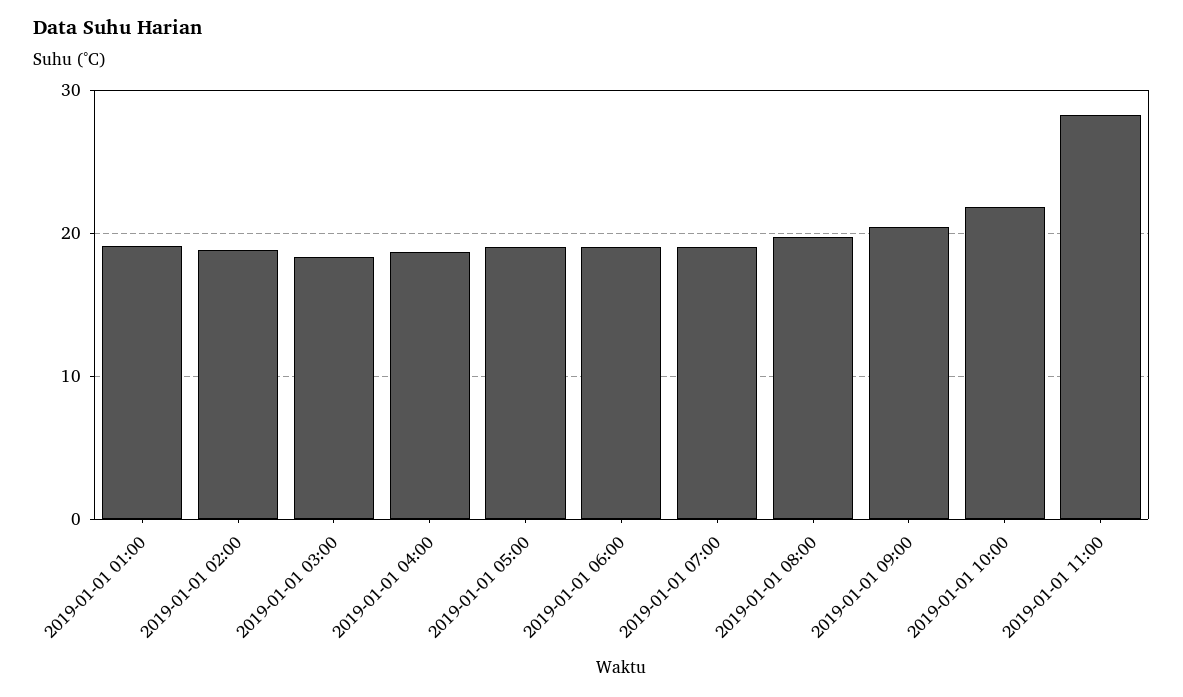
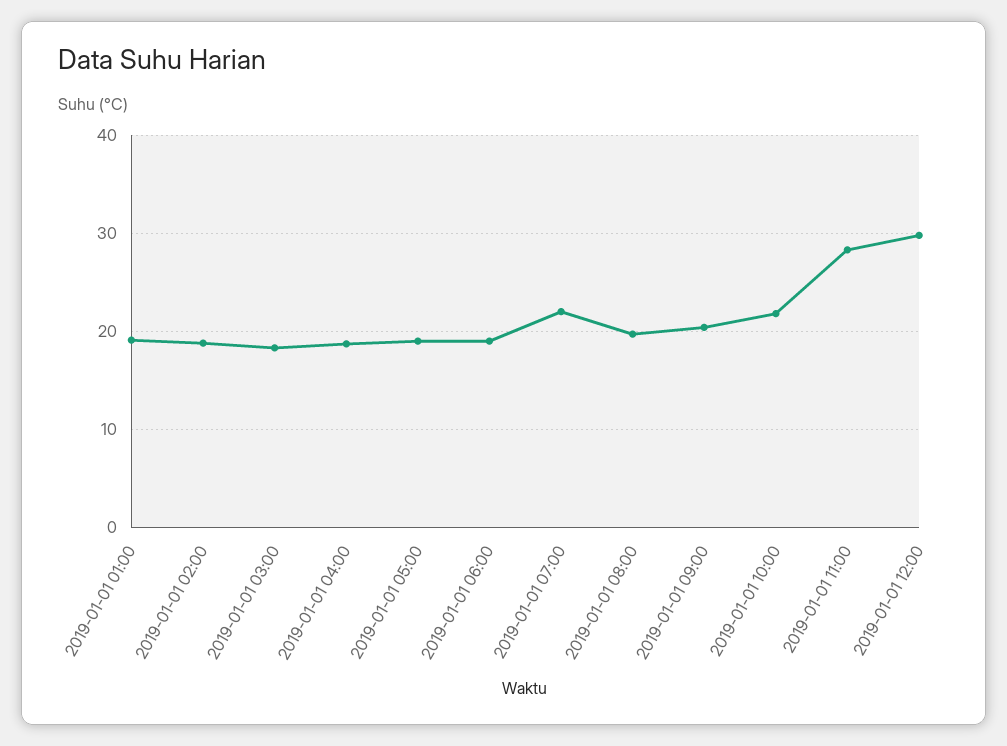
2019-01-01 07:00: 19 -> 22
2019-01-01 12:00: none -> 30

